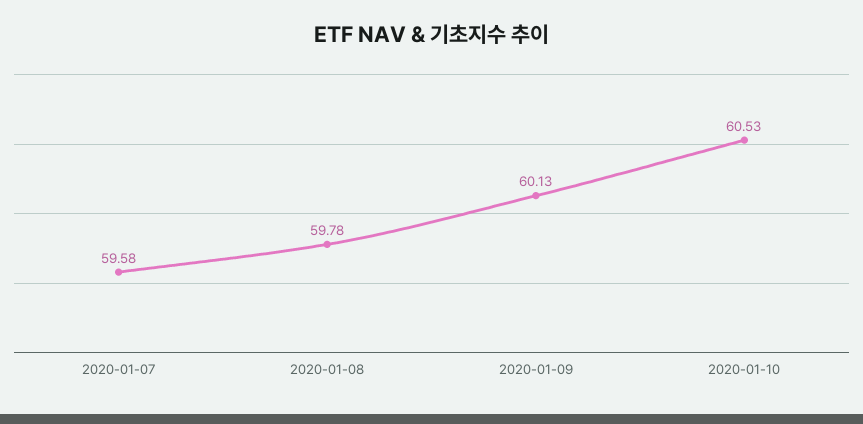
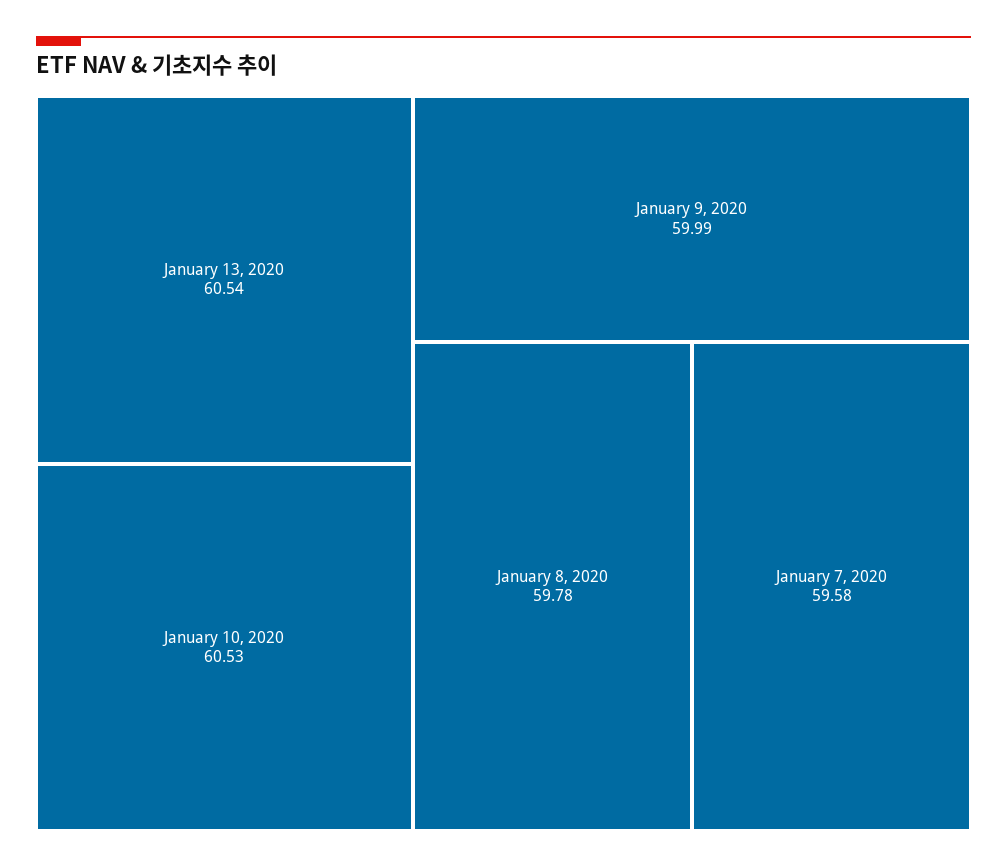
2020-01-09: 60.13 -> 59.99
January 13, 2020: none -> 60.54

